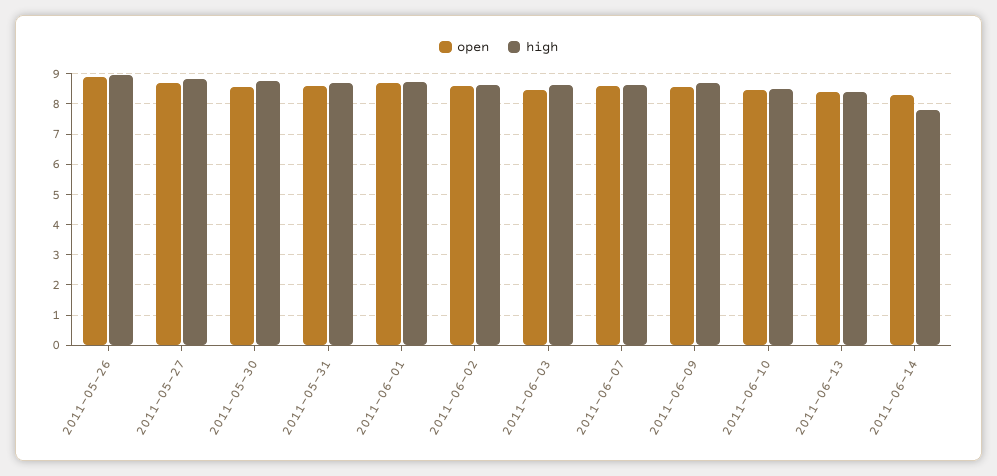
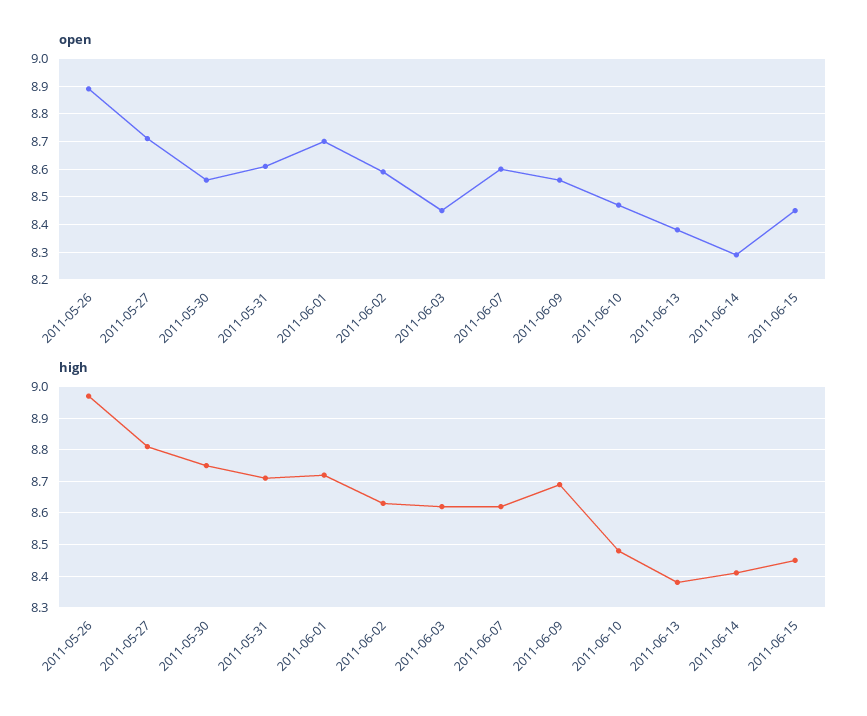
high, 2011-06-14: 7.8 -> 8.4
open, 2011-06-15: none -> 8.45
high, 2011-06-15: none -> 8.45

